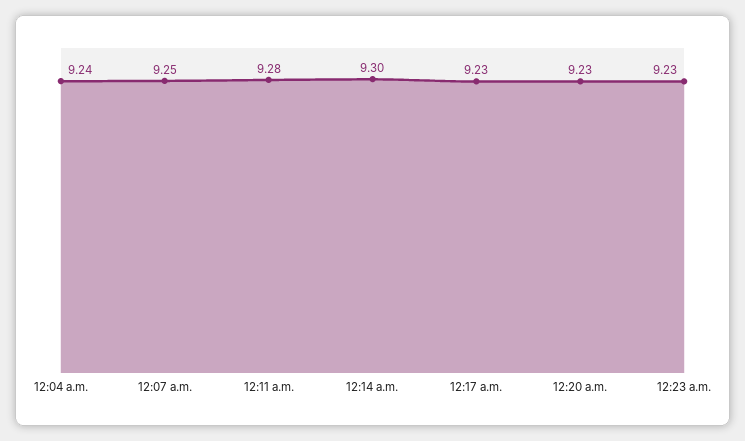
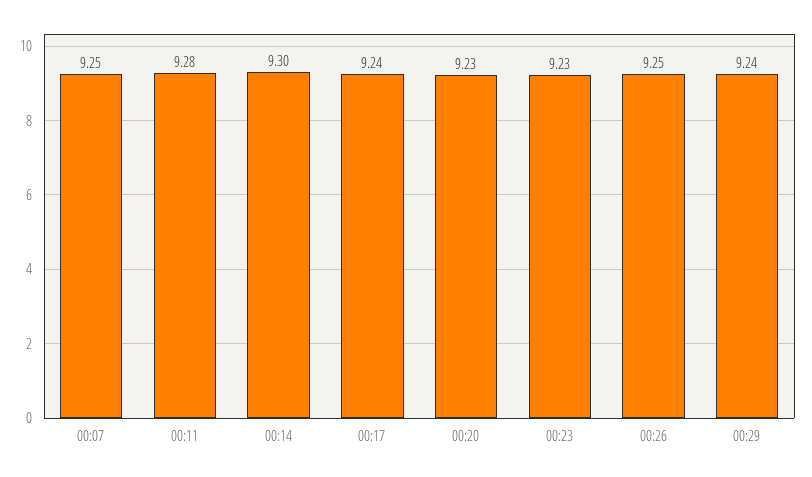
12:04 a.m.: 9.24 -> none
12:17 a.m.: 9.23 -> 9.24
00:26: none -> 9.25
00:29: none -> 9.24

